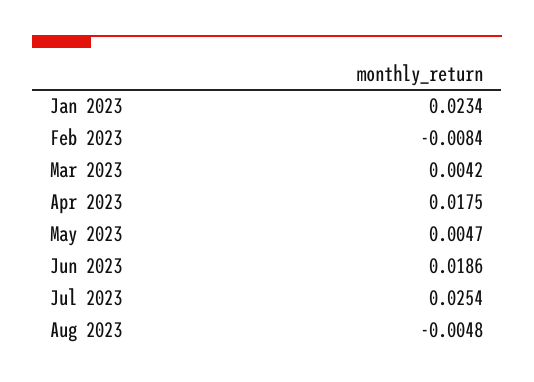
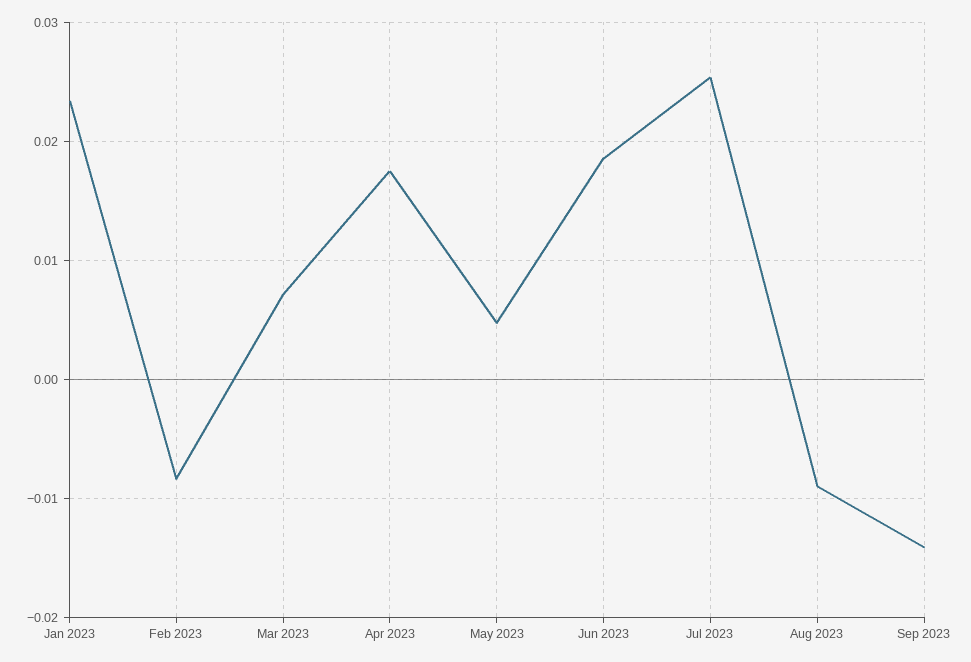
Mar 2023: 0.0042 -> 0.007
Aug 2023: -0.0048 -> -0.009
Sep 2023: none -> -0.014

